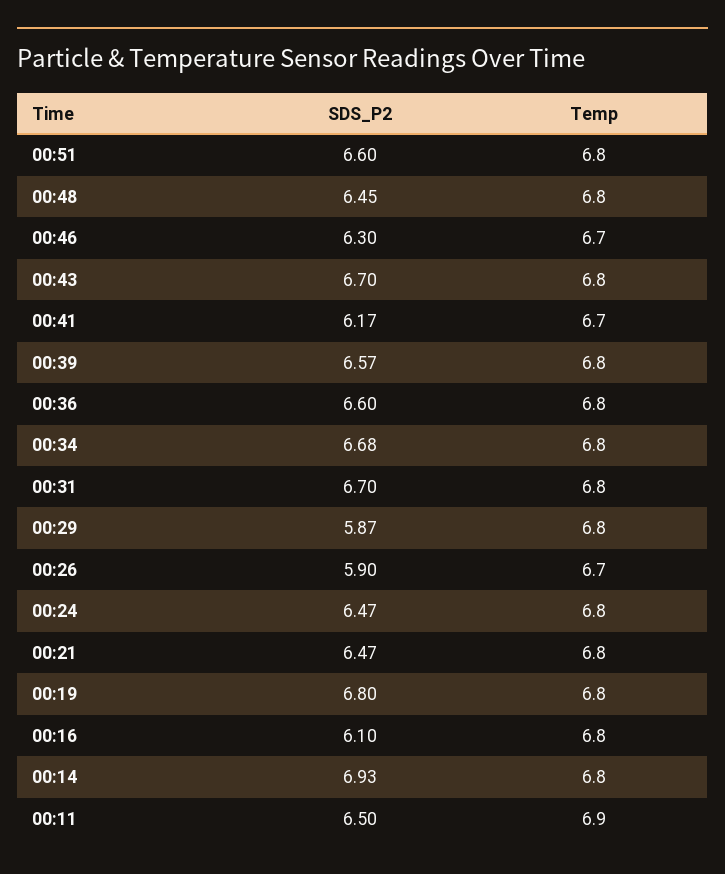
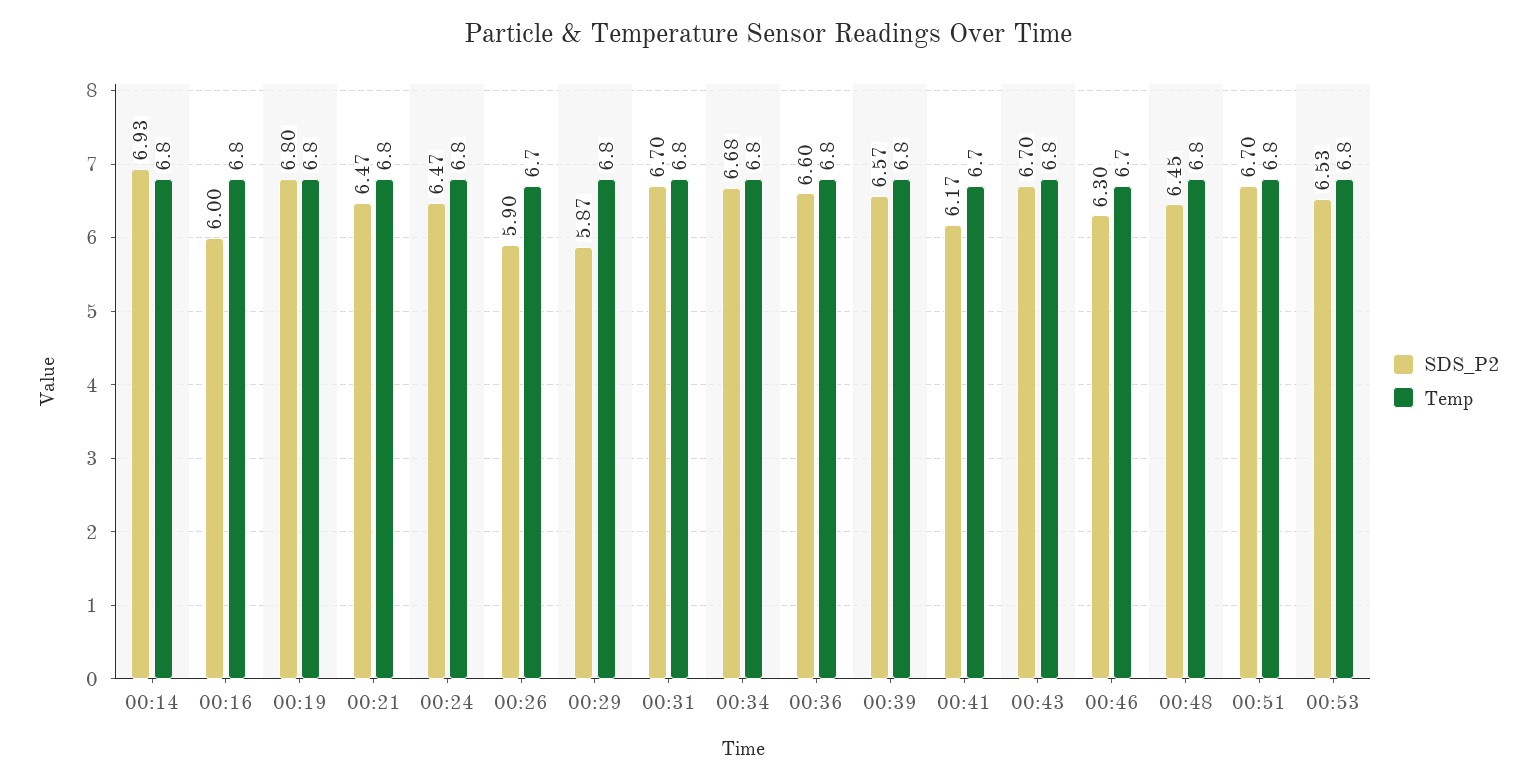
SDS_P2, 00:51: 6.6 -> 6.7
SDS_P2, 00:16: 6.1 -> 6
SDS_P2, 00:11: 6.5 -> none
Temp, 00:11: 6.9 -> none
SDS_P2, 00:53: none -> 6.53
Temp, 00:53: none -> 6.8

